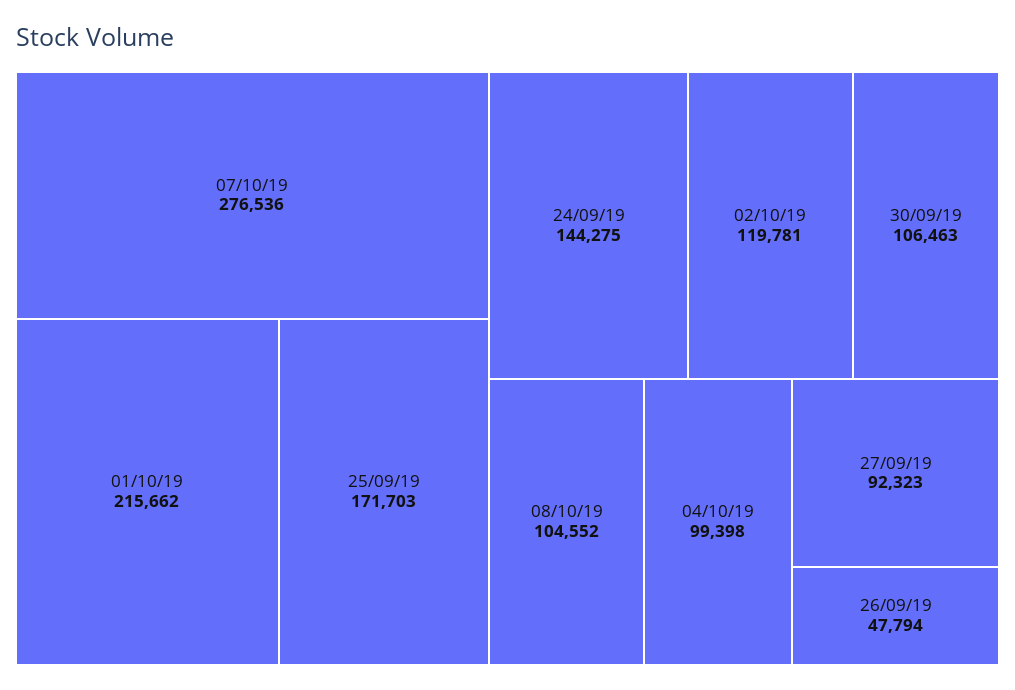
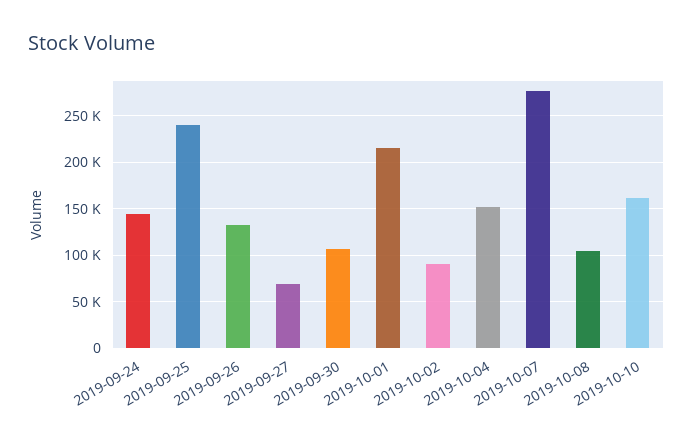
25/09/19: 171703 -> 240000
02/10/19: 119781 -> 90000
04/10/19: 99398 -> 150000
27/09/19: 92323 -> 70000
26/09/19: 47794 -> 130000
2019-10-10: none -> 160000

